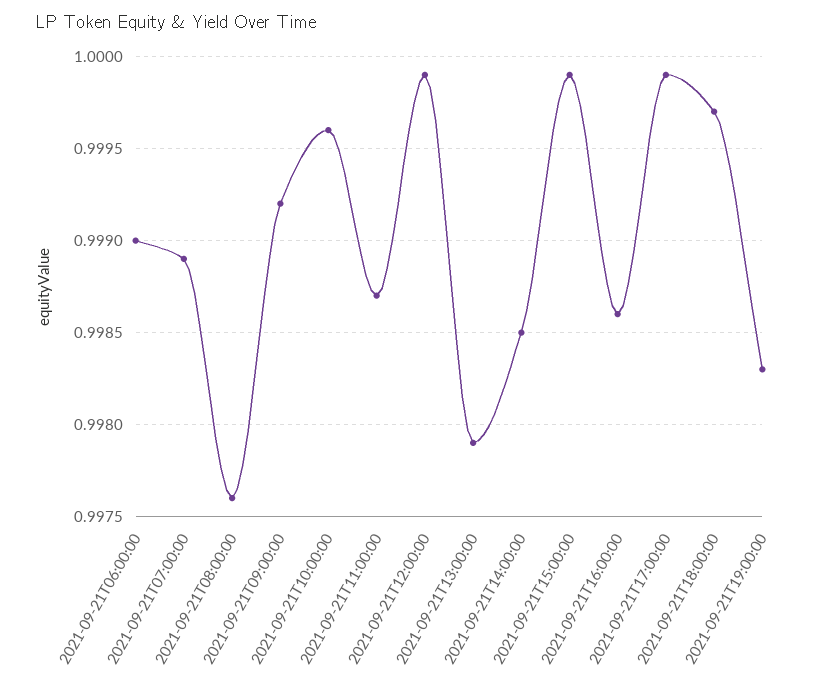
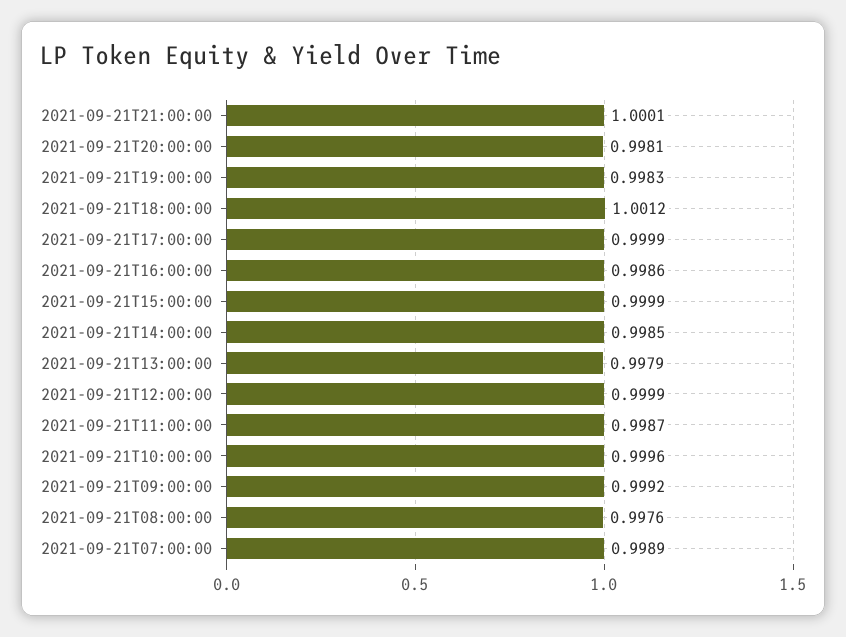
2021-09-21T06:00:00: 0.999 -> none
2021-09-21T18:00:00: 0.9997 -> 1.0012
2021-09-21T21:00:00: none -> 1.0001
2021-09-21T20:00:00: none -> 0.9981

